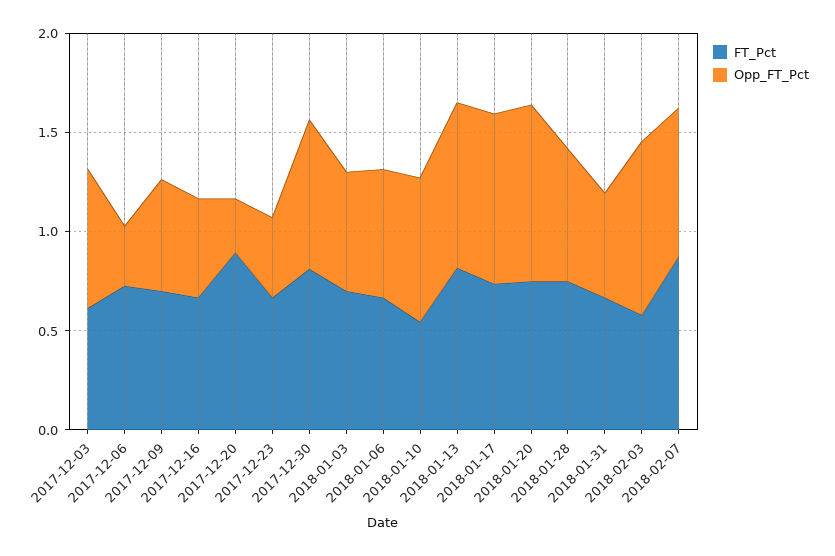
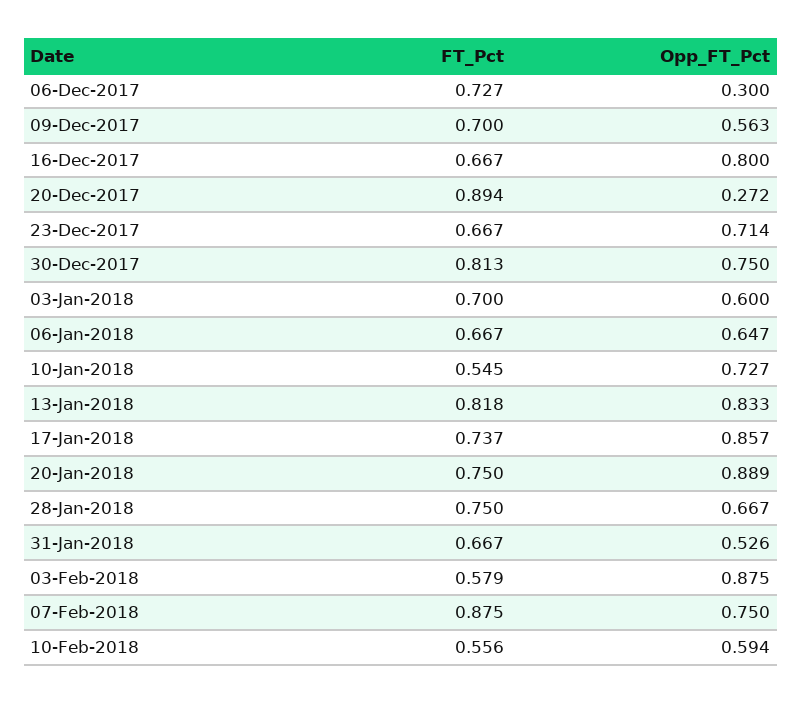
FT_Pct, 2017-12-03: 0.6 -> none
Opp_FT_Pct, 2017-12-03: 0.7 -> none
Opp_FT_Pct, 2017-12-16: 0.5 -> 0.8
Opp_FT_Pct, 2017-12-23: 0.4 -> 0.714
FT_Pct, 10-Feb-2018: none -> 0.556
Opp_FT_Pct, 10-Feb-2018: none -> 0.594

